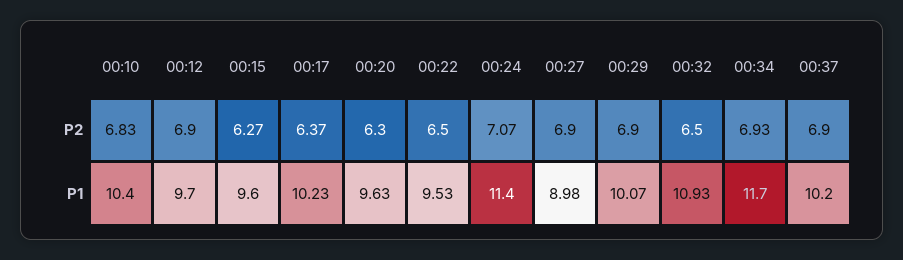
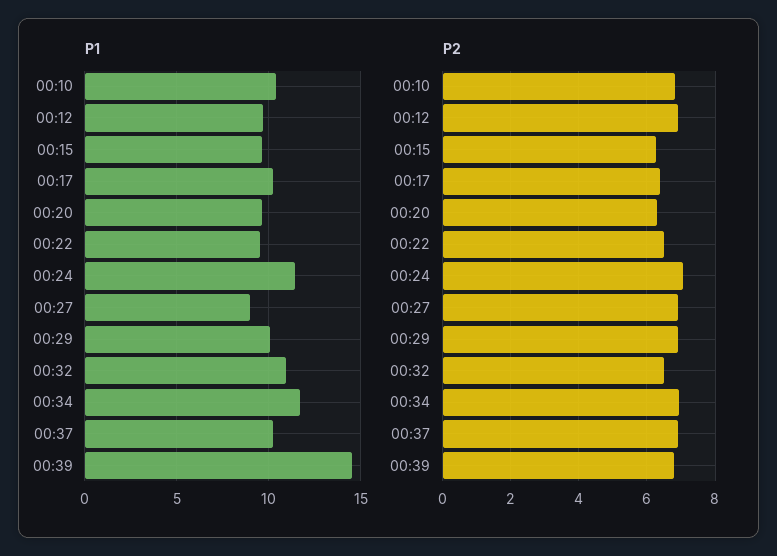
P1, 00:39: none -> 14.5
P2, 00:39: none -> 6.8

